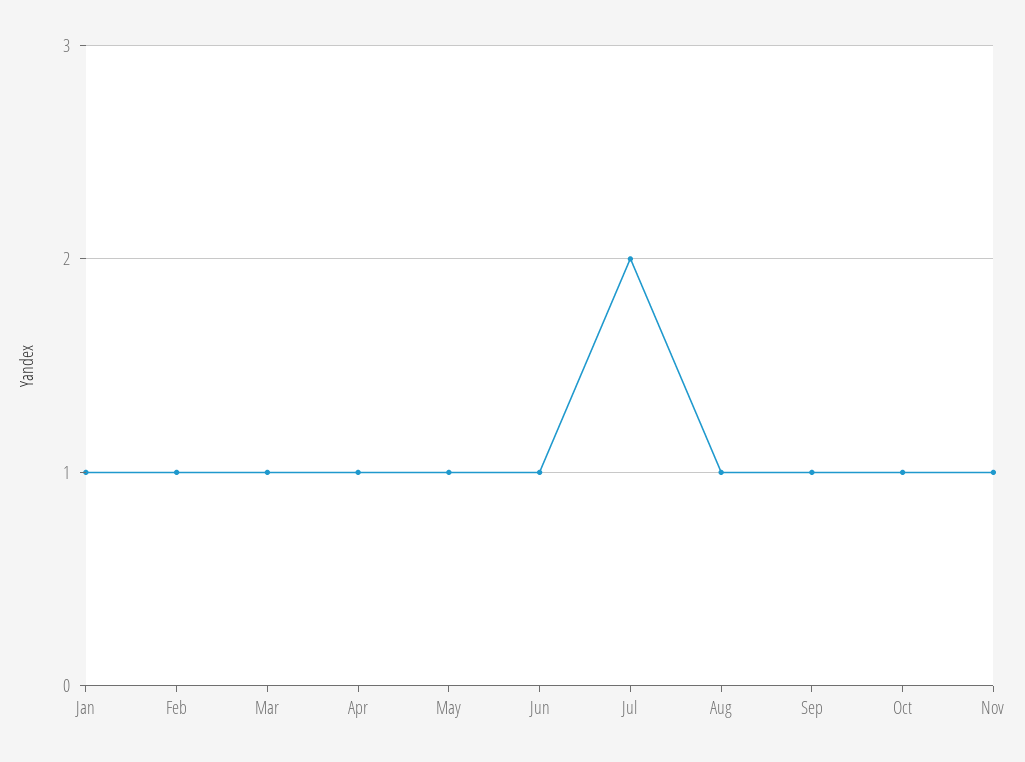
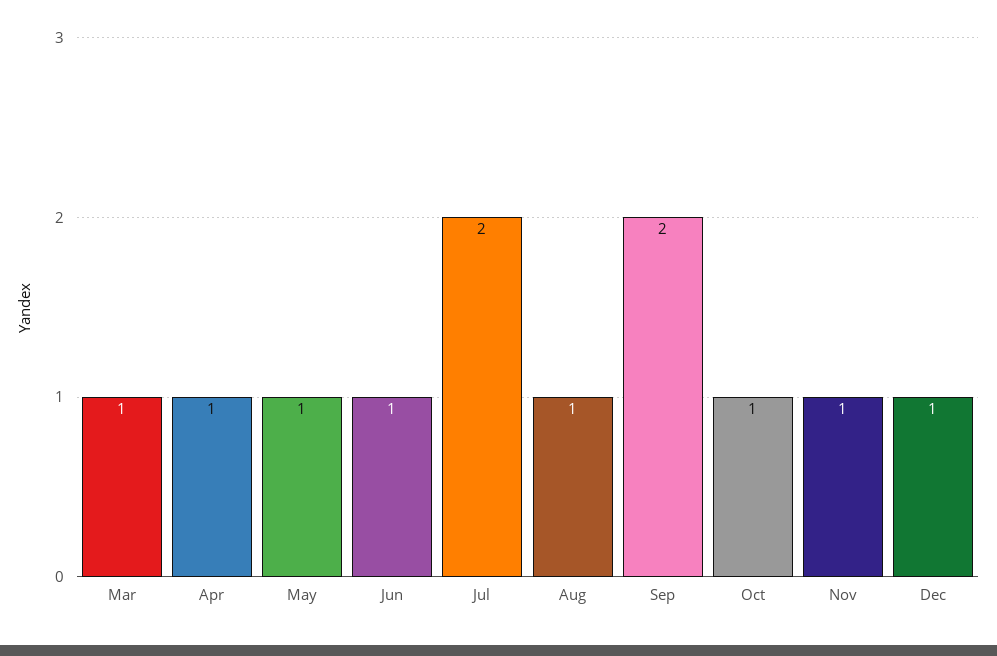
Jan: 1 -> none
Feb: 1 -> none
Sep: 1 -> 2
Dec: none -> 1

